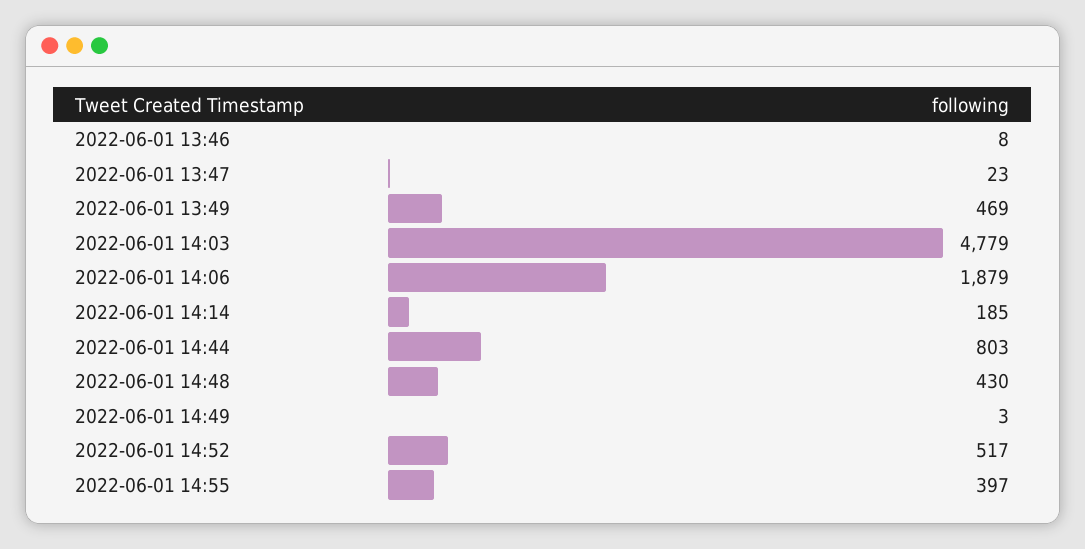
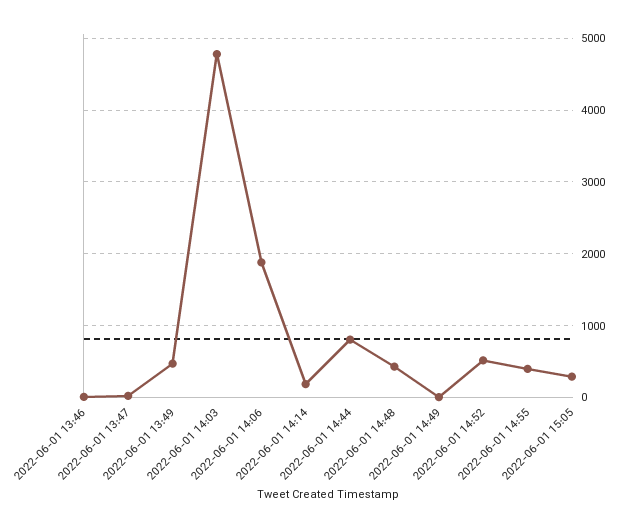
2022-06-01 15:05: none -> 300

